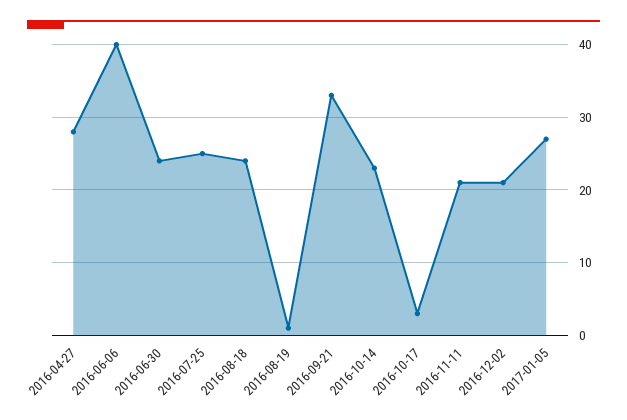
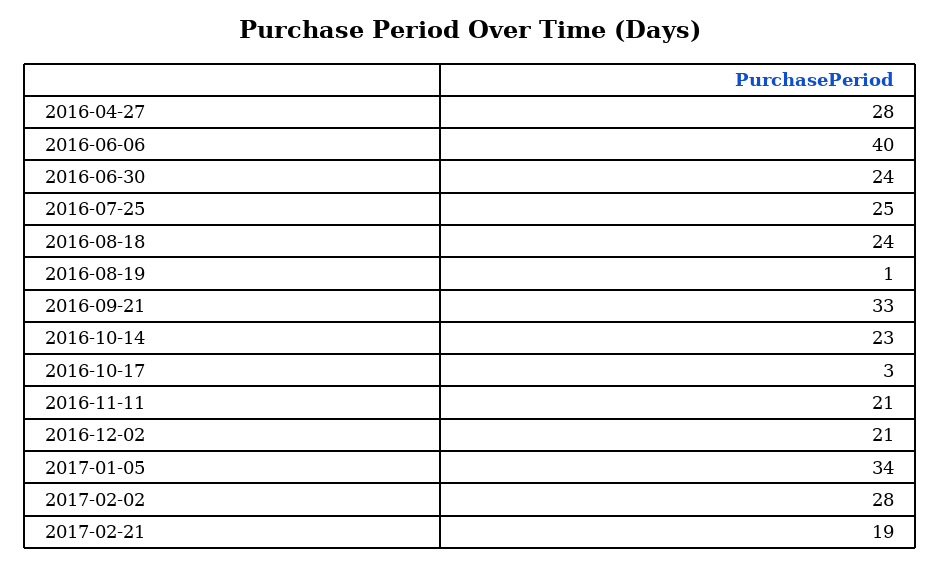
2017-01-05: 27 -> 34
2017-02-02: none -> 28
2017-02-21: none -> 19

